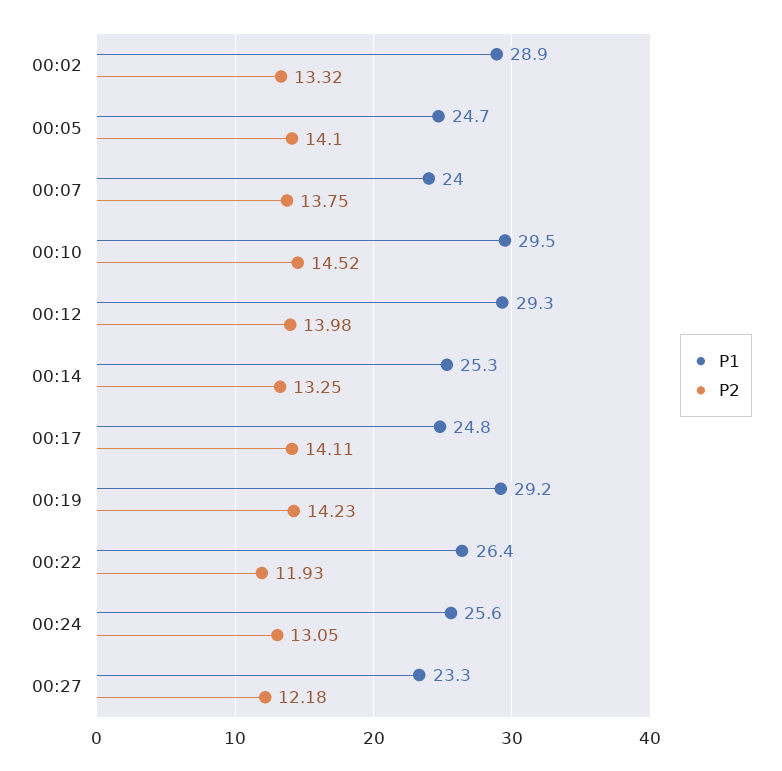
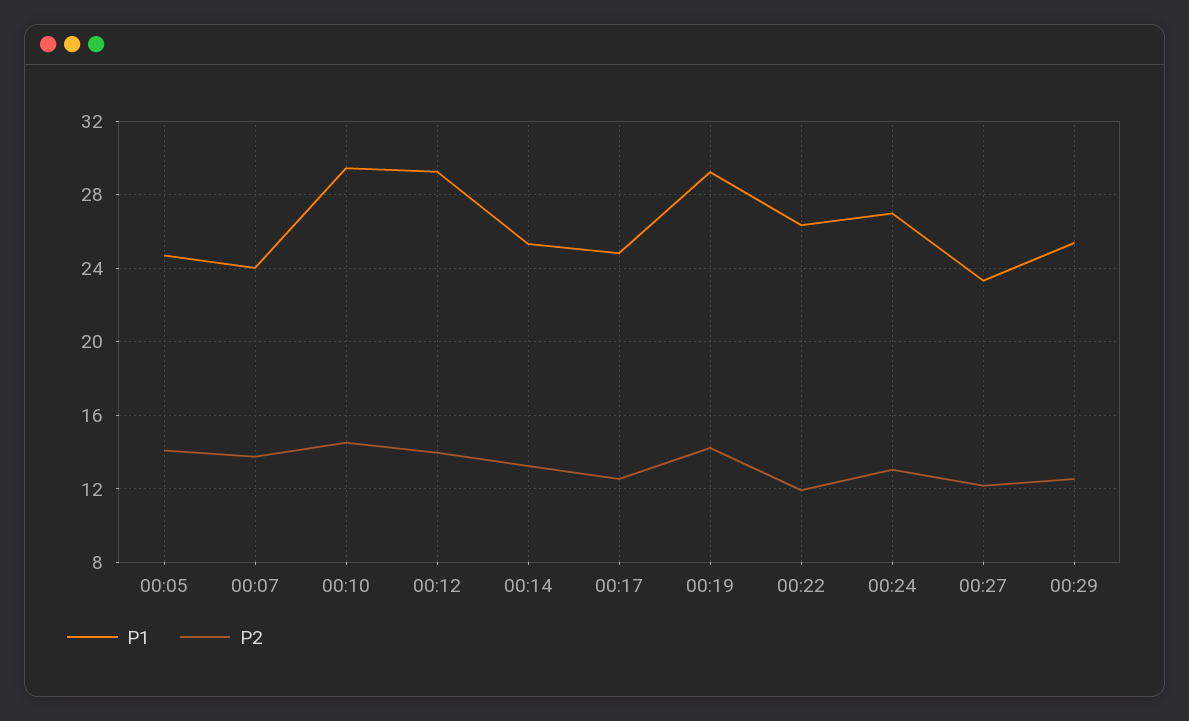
P1, 00:02: 28.9 -> none
P2, 00:02: 13.32 -> none
P2, 00:17: 14.11 -> 12.5
P1, 00:24: 25.6 -> 27
P1, 00:29: none -> 25.5
P2, 00:29: none -> 12.5

